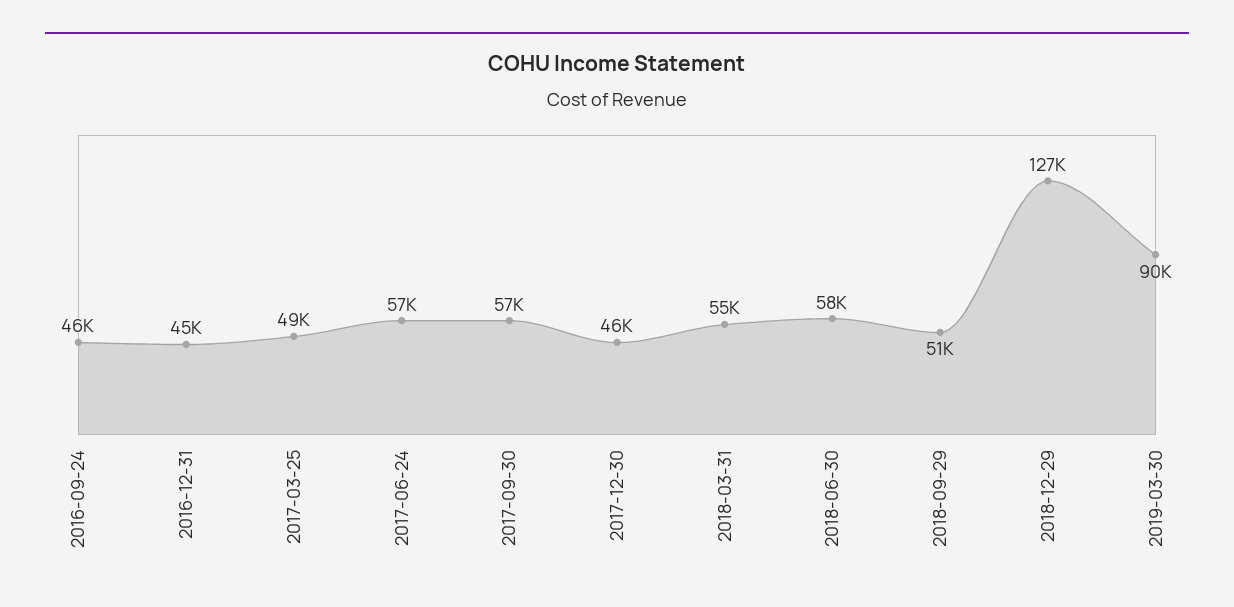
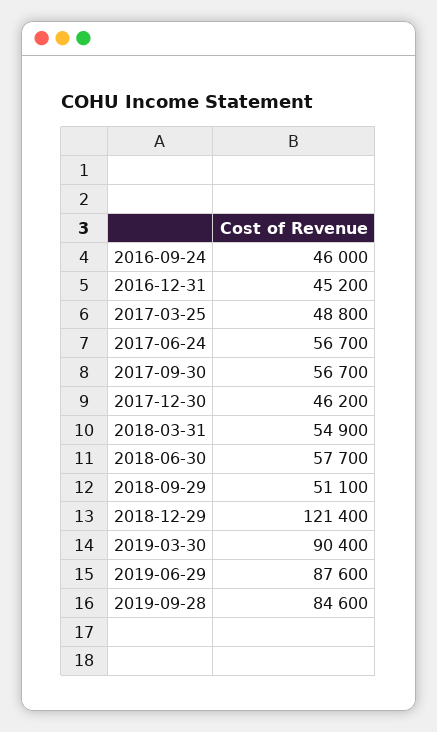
2018-12-29: 127000 -> 121400
2019-06-29: none -> 87600
2019-09-28: none -> 84600

